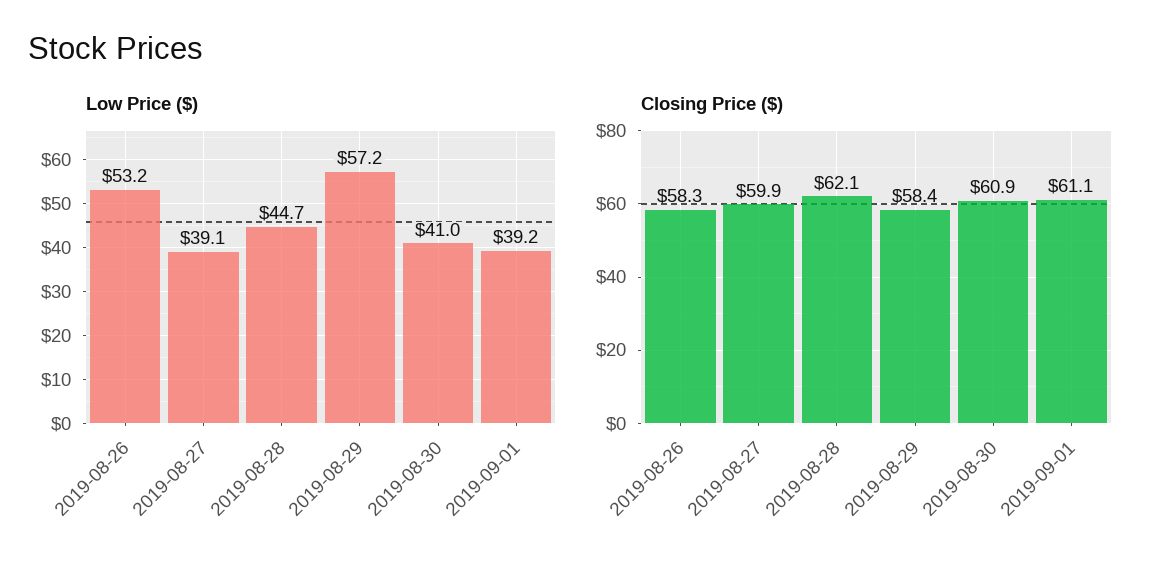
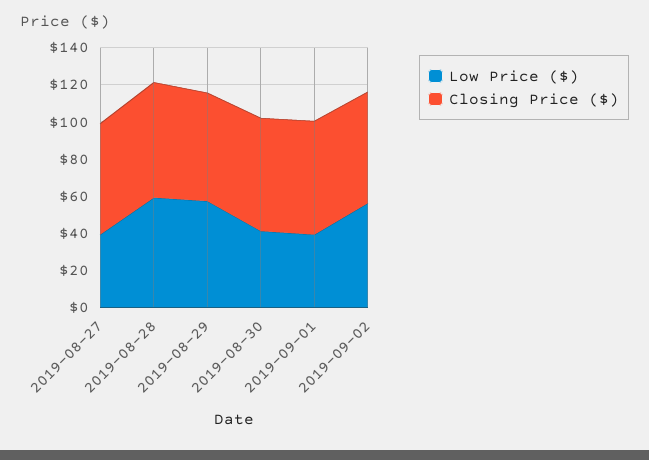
Low Price ($), 2019-08-26: 53.2 -> none
Low Price ($), 2019-08-28: 44.7 -> 60
Closing Price ($), 2019-08-26: 58.3 -> none
Low Price ($), 2019-09-02: none -> 55
Closing Price ($), 2019-09-02: none -> 60

